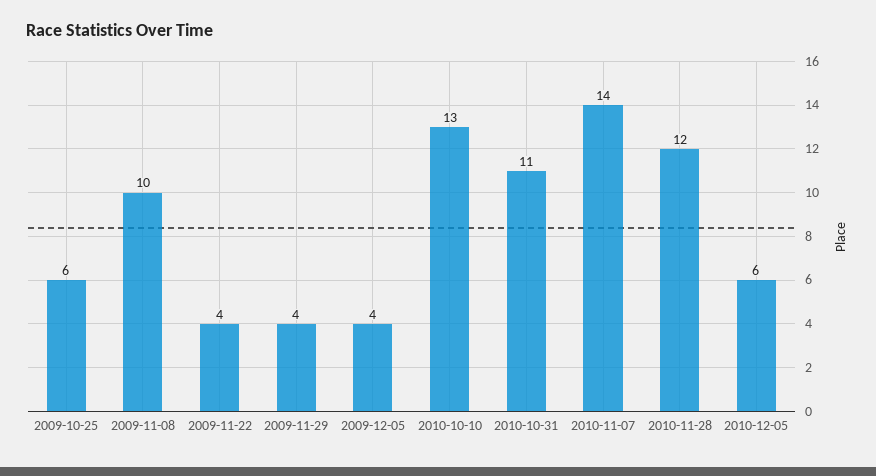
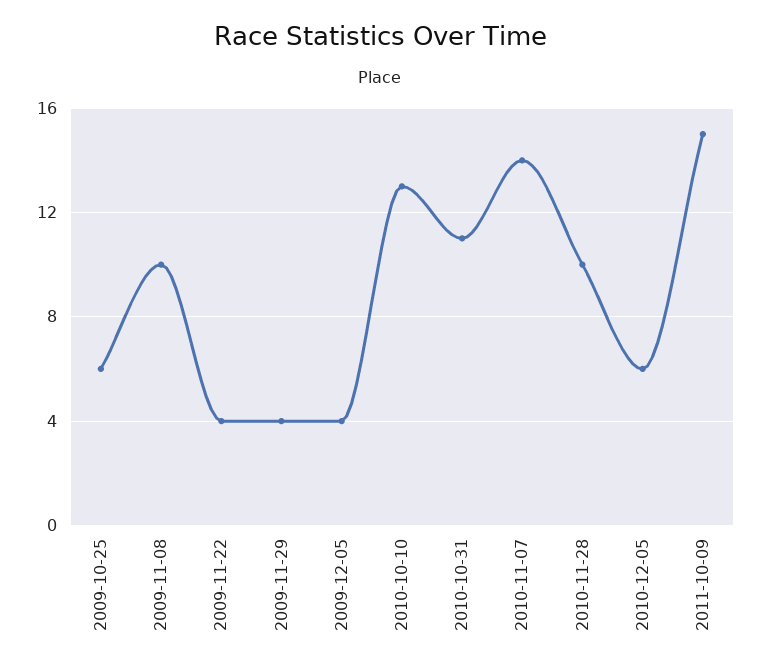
2010-11-28: 12 -> 10
2011-10-09: none -> 15

